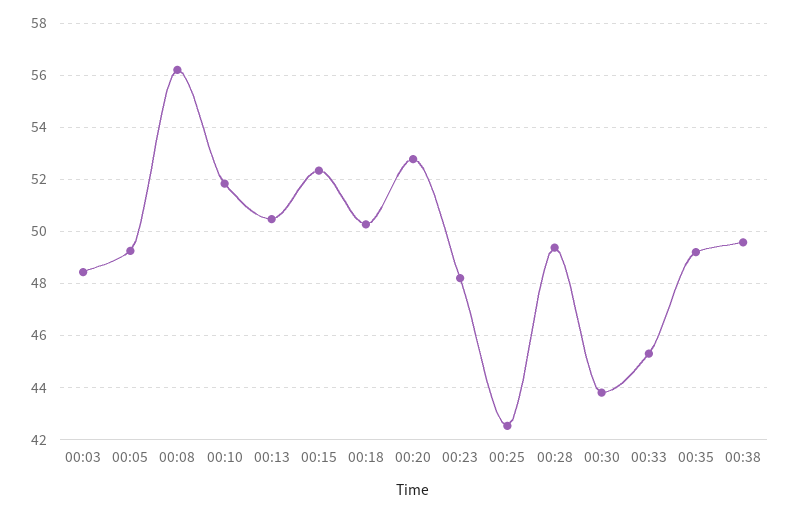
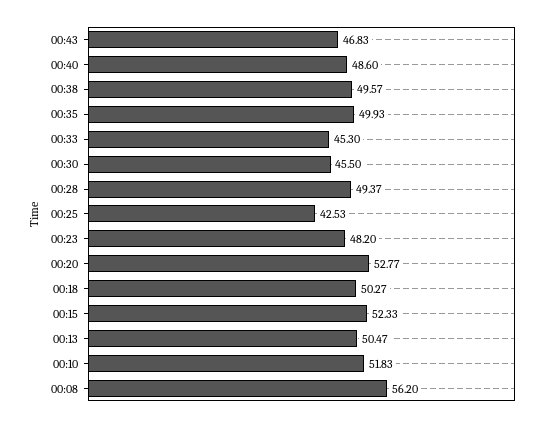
00:03: 48.5 -> none
00:05: 49.25 -> none
00:30: 43.75 -> 45.5
00:35: 49.25 -> 49.93
00:43: none -> 46.83
00:40: none -> 48.6

